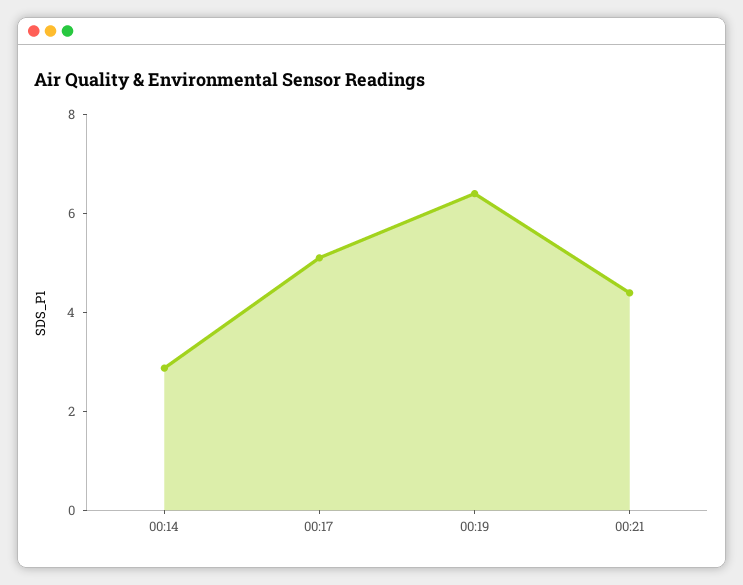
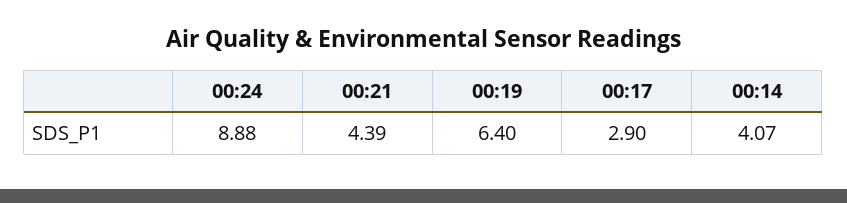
00:14: 3 -> 4.07
00:17: 5 -> 2.9
00:24: none -> 8.88

